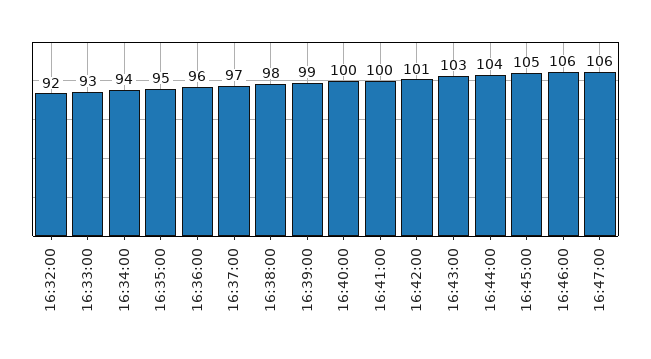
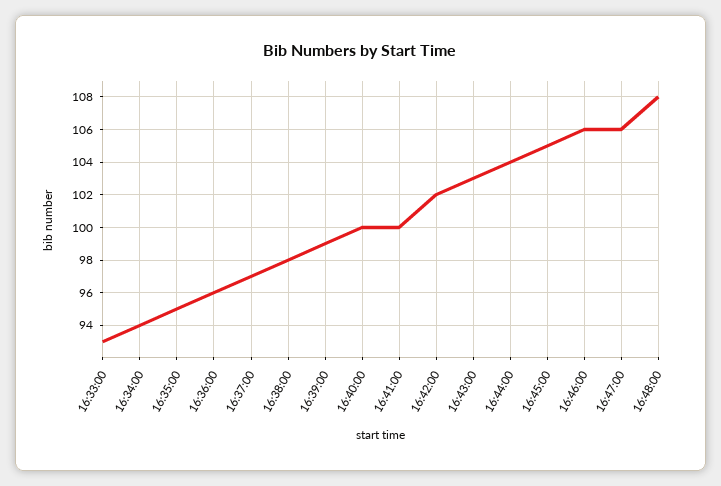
16:32:00: 92 -> none
16:42:00: 101 -> 102
16:48:00: none -> 108

